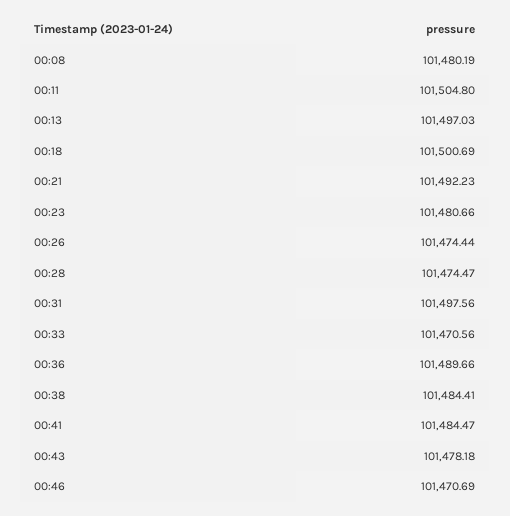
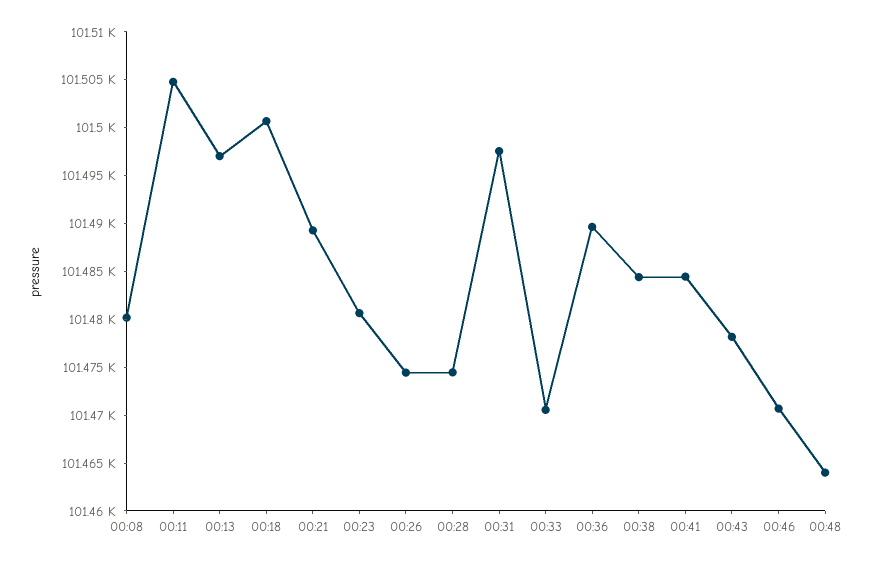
00:21: 101492.23 -> 101489
00:48: none -> 101464

